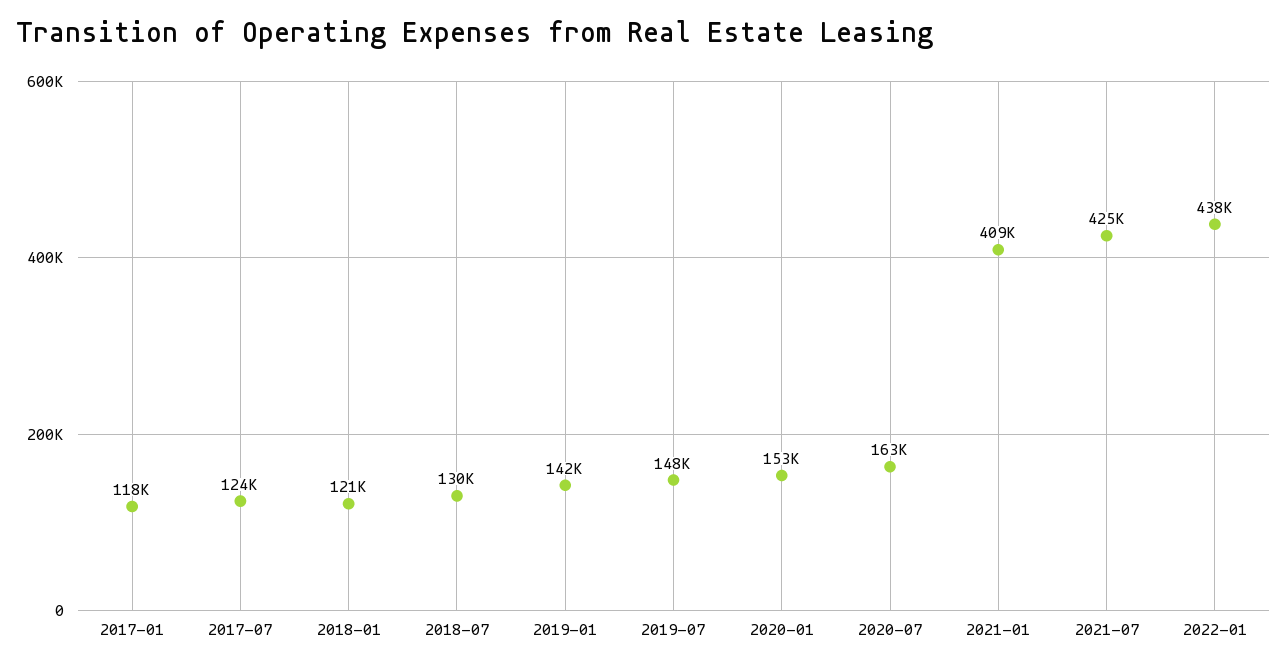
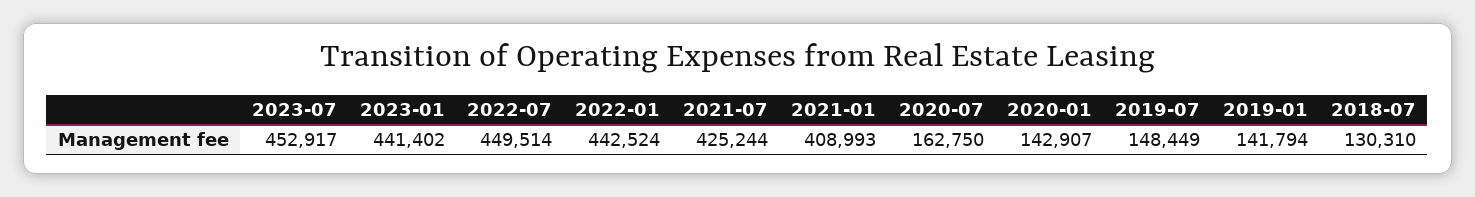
2017-01: 118000 -> none
2017-07: 124000 -> none
2018-01: 121000 -> none
2020-01: 153000 -> 142907
2022-01: 438000 -> 442524
2023-07: none -> 452917
2023-01: none -> 441402
2022-07: none -> 449514

